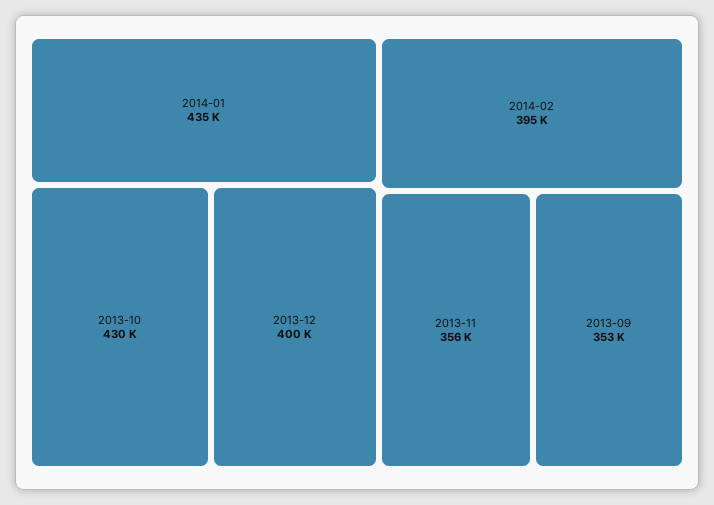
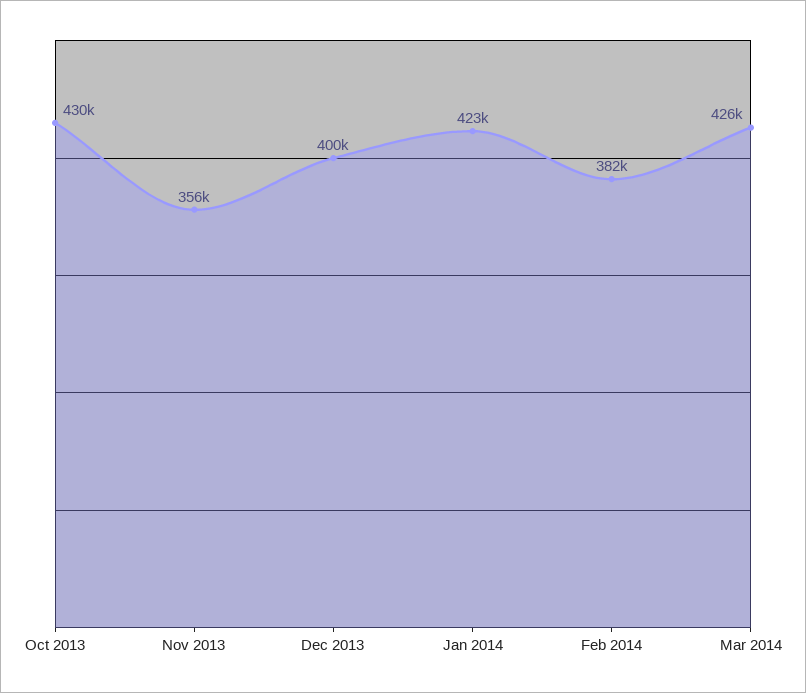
2014-01: 435000 -> 423000
2014-02: 395000 -> 382000
2013-09: 353000 -> none
Mar 2014: none -> 426000

